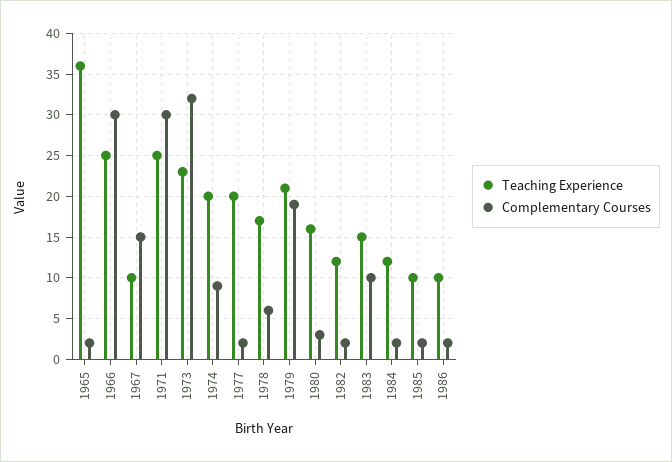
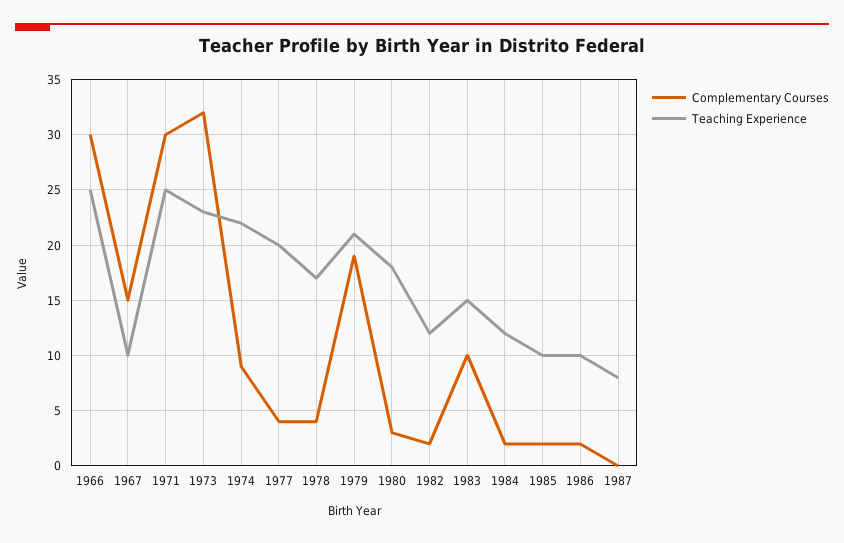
Teaching Experience, 1965: 36 -> none
Complementary Courses, 1965: 2 -> none
Teaching Experience, 1974: 20 -> 22
Complementary Courses, 1977: 2 -> 4
Complementary Courses, 1978: 6 -> 4
Teaching Experience, 1980: 16 -> 18
Complementary Courses, 1987: none -> 0
Teaching Experience, 1987: none -> 8

